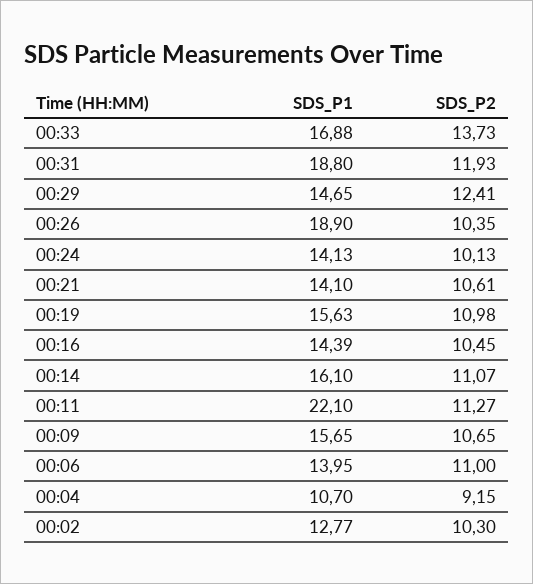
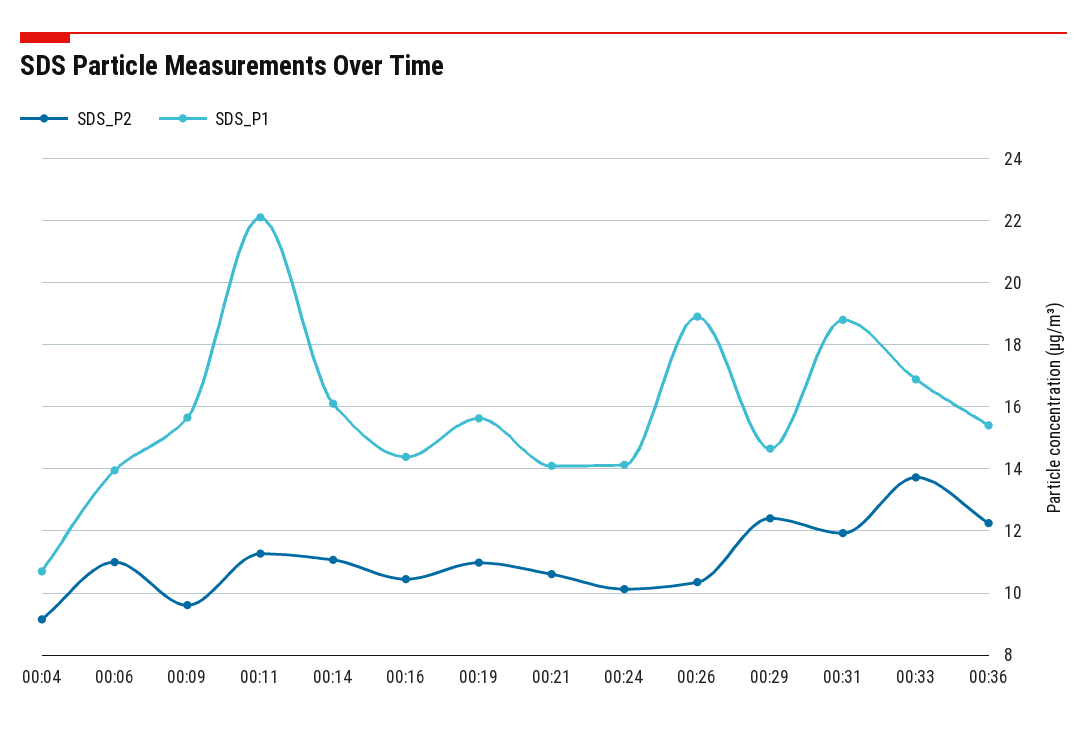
SDS_P2, 00:09: 10.65 -> 9.6
SDS_P1, 00:02: 12.77 -> none
SDS_P2, 00:02: 10.3 -> none
SDS_P2, 00:36: none -> 12.2
SDS_P1, 00:36: none -> 15.4

